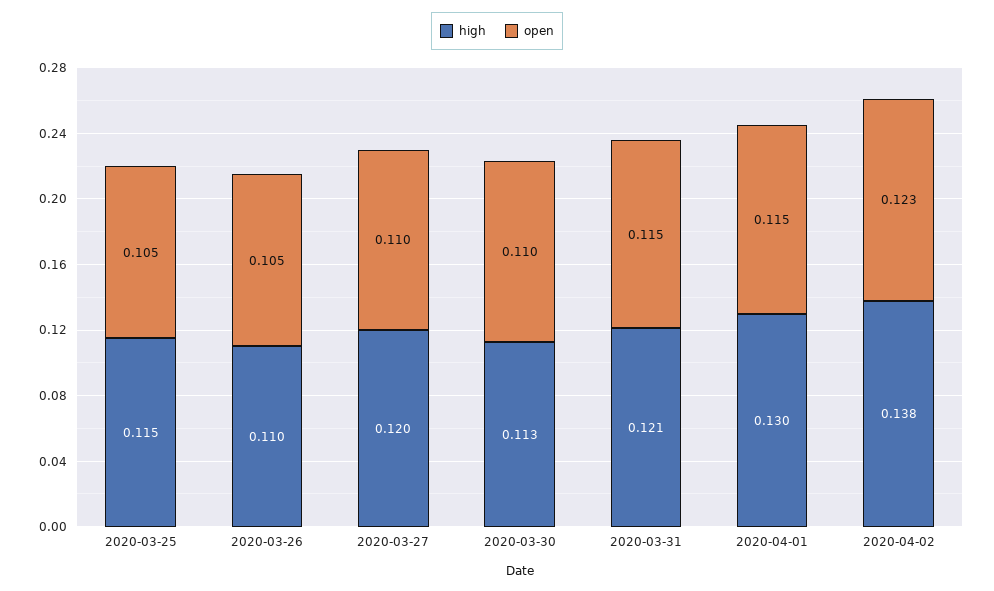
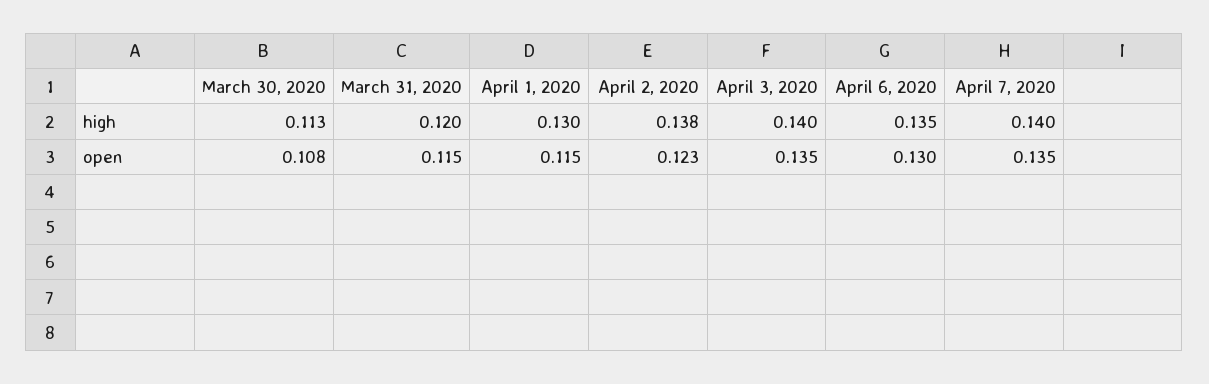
high, 2020-03-25: 0.115 -> none
open, 2020-03-25: 0.105 -> none
high, 2020-03-26: 0.11 -> none
open, 2020-03-26: 0.105 -> none
high, 2020-03-27: 0.12 -> none
open, 2020-03-27: 0.11 -> none
open, 2020-03-30: 0.11 -> 0.108
high, 2020-03-31: 0.121 -> 0.12
high, April 3, 2020: none -> 0.14
high, April 6, 2020: none -> 0.135
high, April 7, 2020: none -> 0.14
open, April 3, 2020: none -> 0.135
open, April 6, 2020: none -> 0.13
open, April 7, 2020: none -> 0.135

